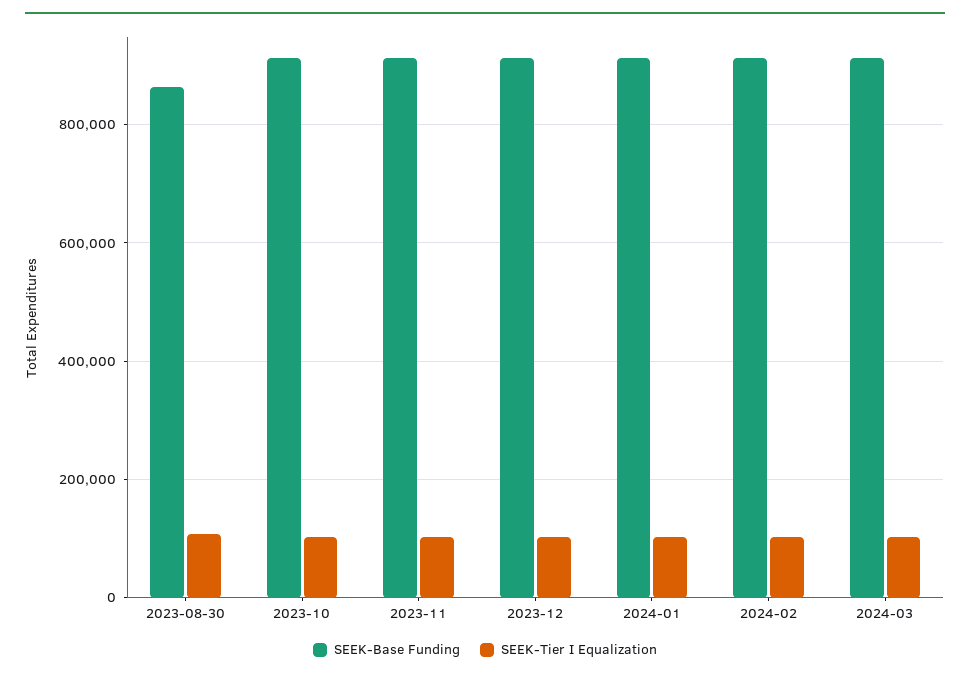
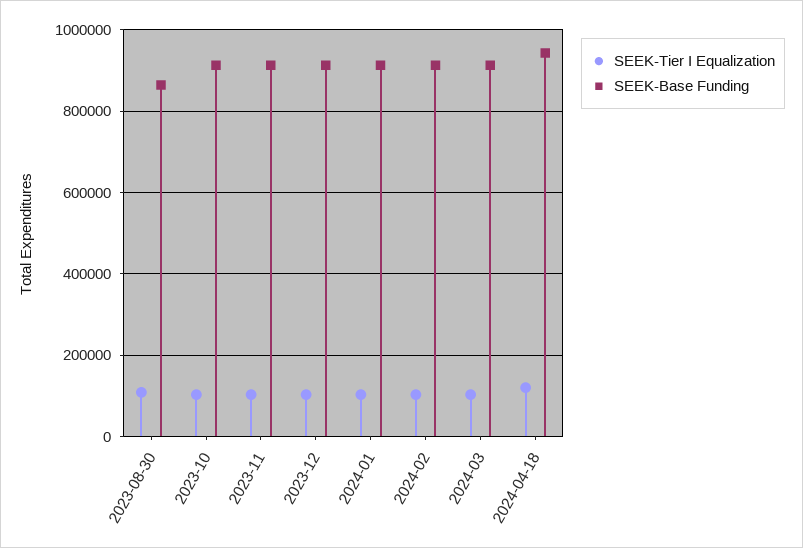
SEEK-Tier I Equalization, 2024-04-18: none -> 120000
SEEK-Base Funding, 2024-04-18: none -> 940000

